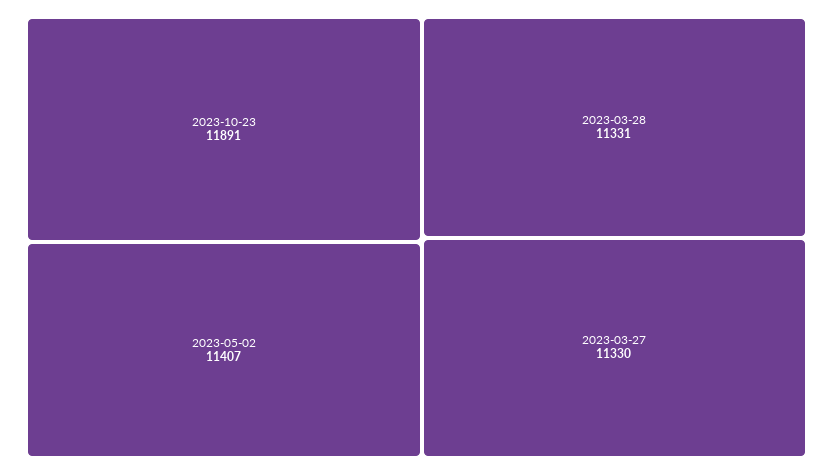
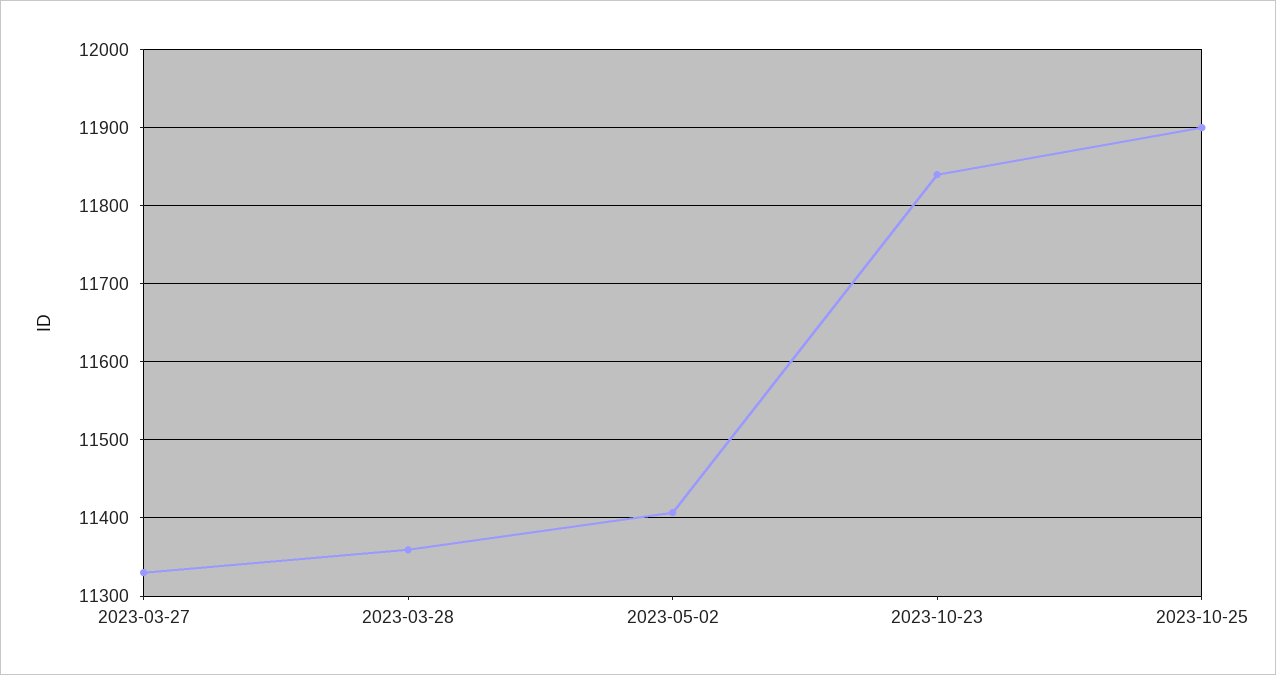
2023-10-23: 11891 -> 11840
2023-03-28: 11331 -> 11360
2023-10-25: none -> 11900

